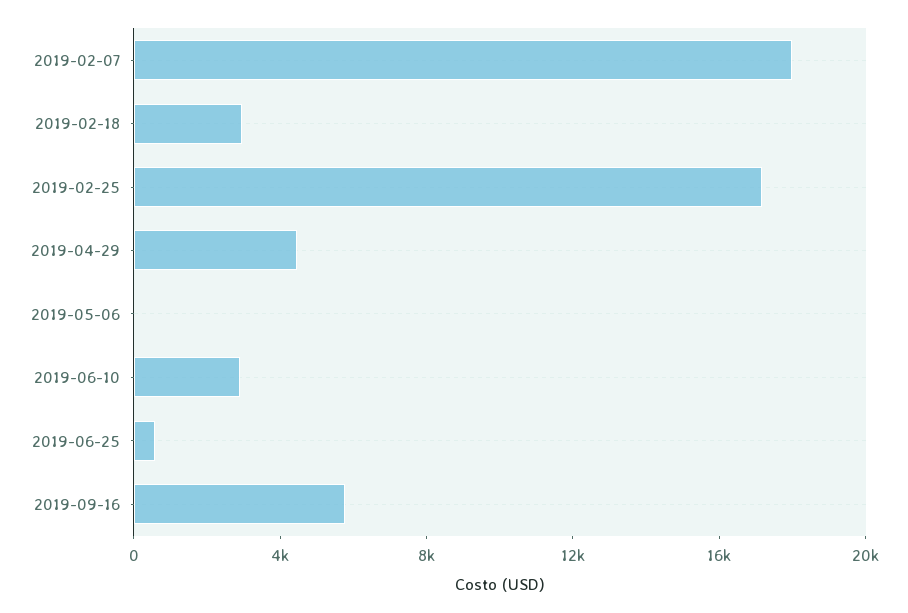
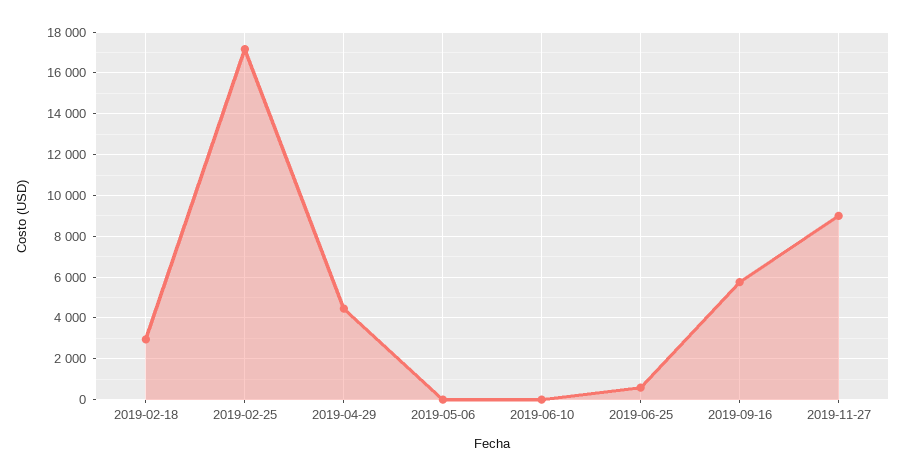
2019-02-07: 18000 -> none
2019-06-10: 3000 -> 0
2019-11-27: none -> 9000

